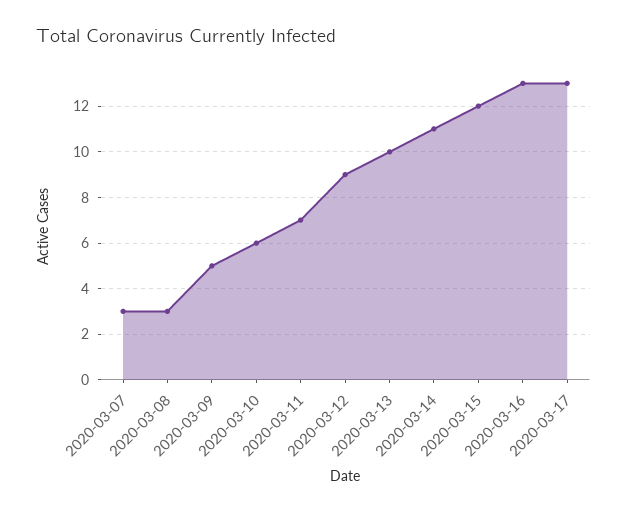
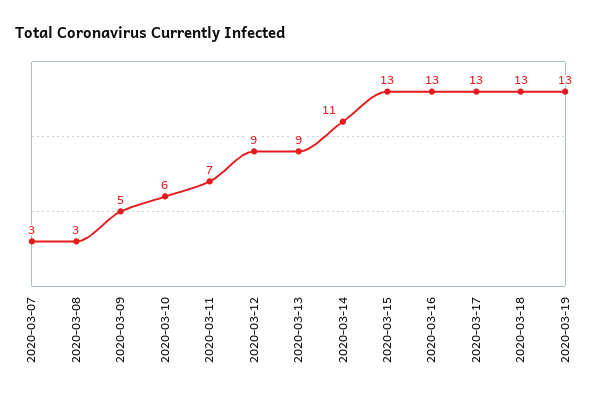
2020-03-13: 10 -> 9
2020-03-15: 12 -> 13
2020-03-18: none -> 13
2020-03-19: none -> 13

